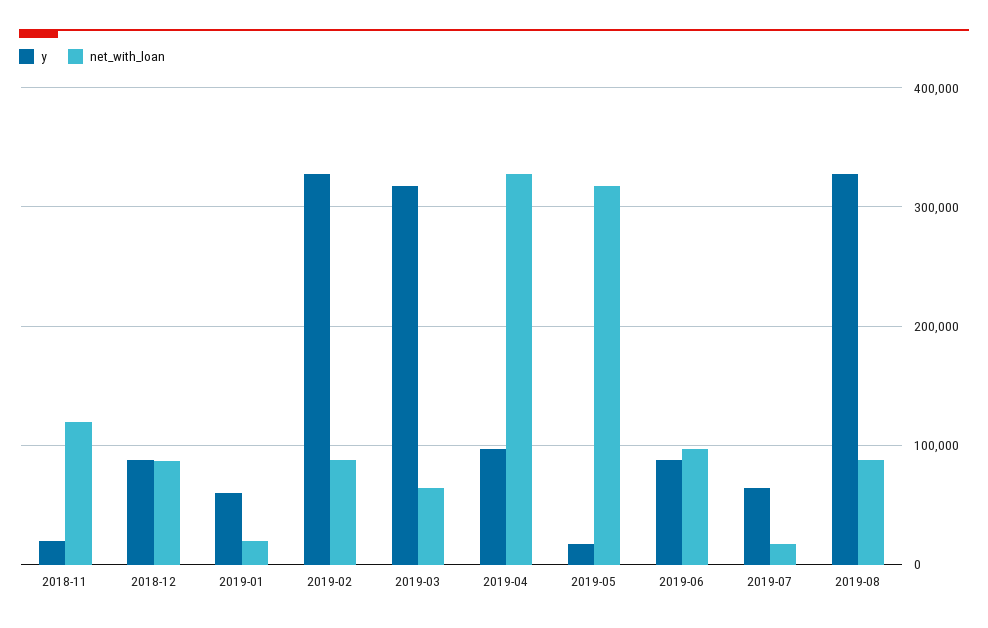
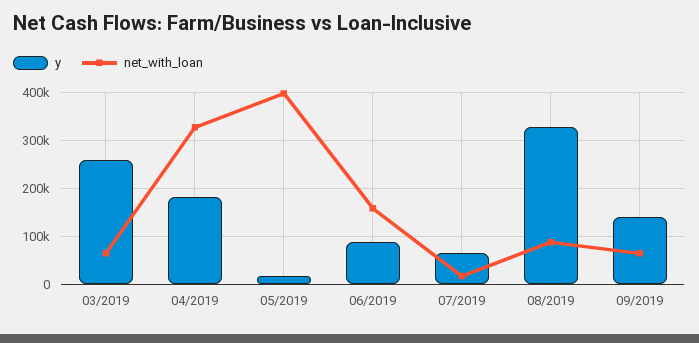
y, 2018-11: 20000 -> none
net_with_loan, 2018-11: 120000 -> none
y, 2018-12: 90000 -> none
net_with_loan, 2018-12: 90000 -> none
y, 2019-01: 60000 -> none
net_with_loan, 2019-01: 20000 -> none
y, 2019-02: 330000 -> none
net_with_loan, 2019-02: 90000 -> none
y, 2019-03: 320000 -> 260000
y, 2019-04: 100000 -> 180000
net_with_loan, 2019-05: 320000 -> 400000
net_with_loan, 2019-06: 100000 -> 160000
y, 09/2019: none -> 140000
net_with_loan, 09/2019: none -> 60000

